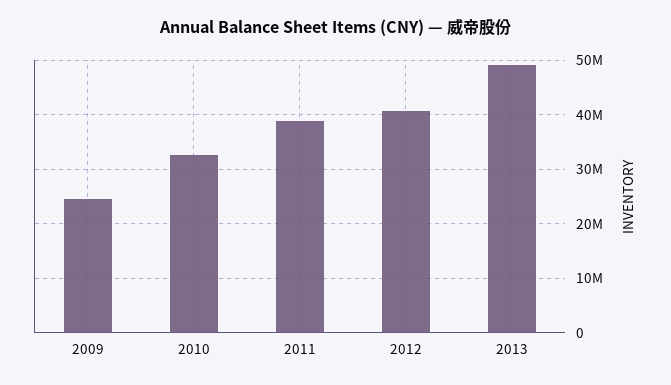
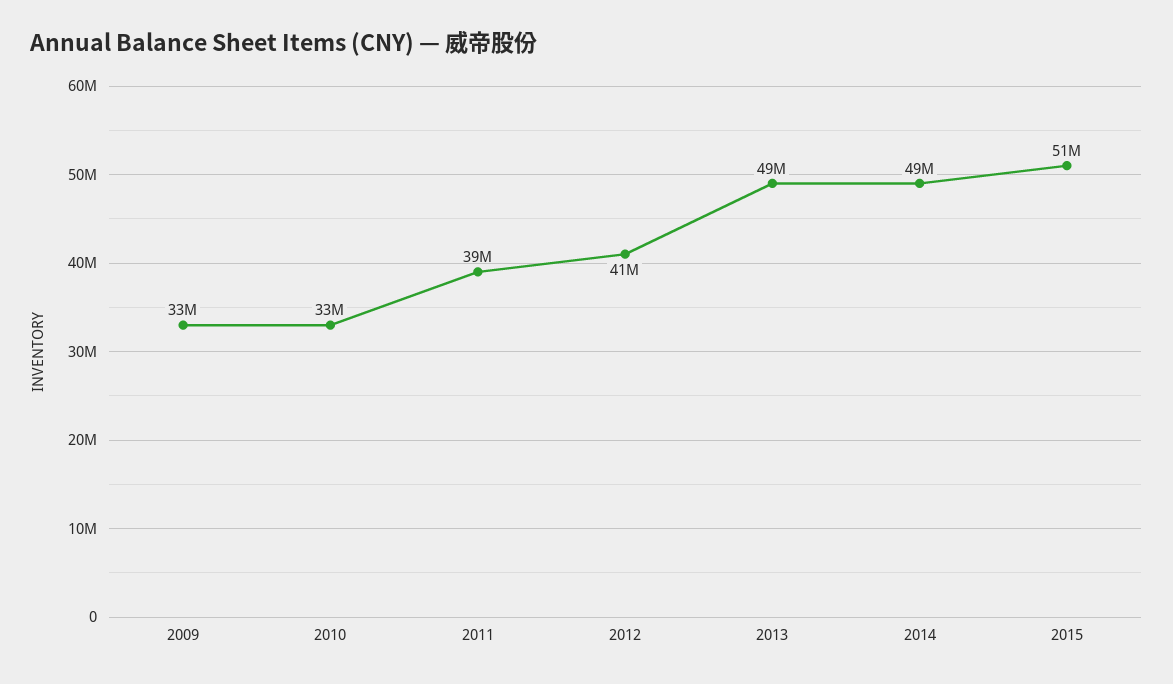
2009: 24000000 -> 33000000
2014: none -> 49000000
2015: none -> 51000000

